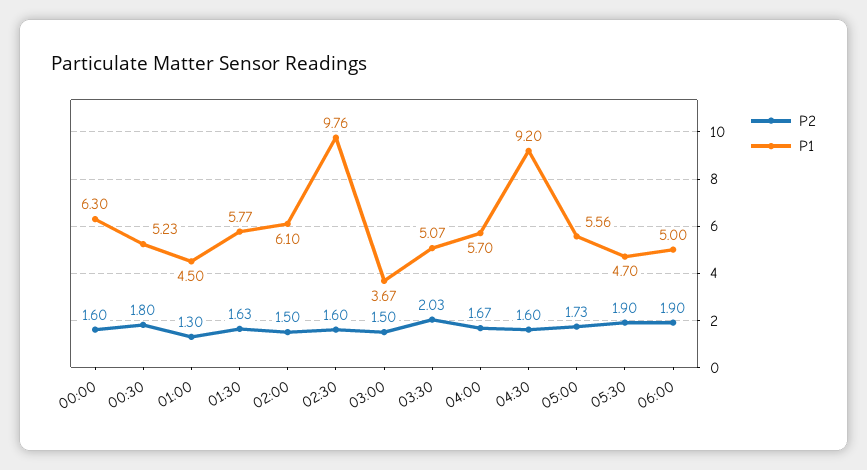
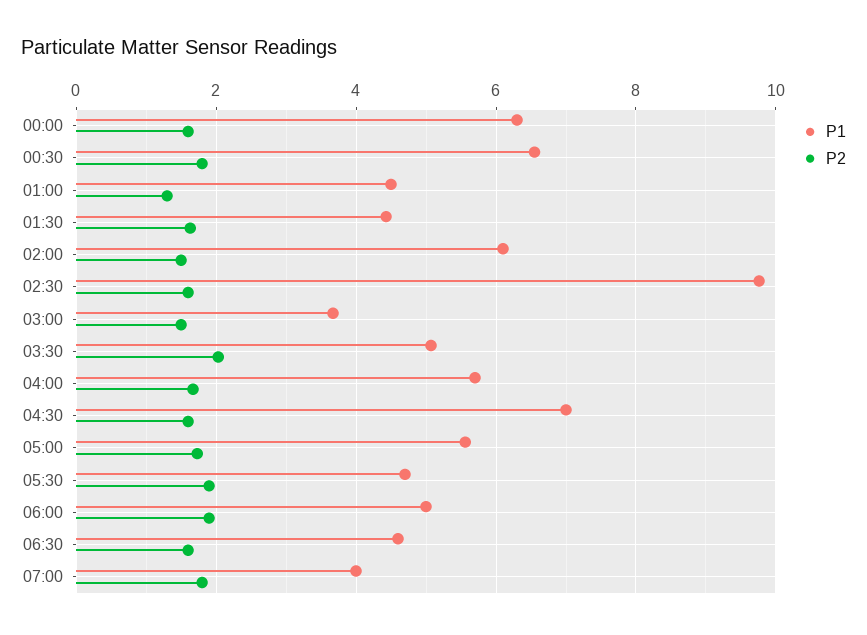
P1, 00:30: 5.23 -> 6.6
P1, 01:30: 5.77 -> 4.4
P1, 04:30: 9.2 -> 7
P1, 06:30: none -> 4.6
P2, 06:30: none -> 1.6
P1, 07:00: none -> 4
P2, 07:00: none -> 1.8

